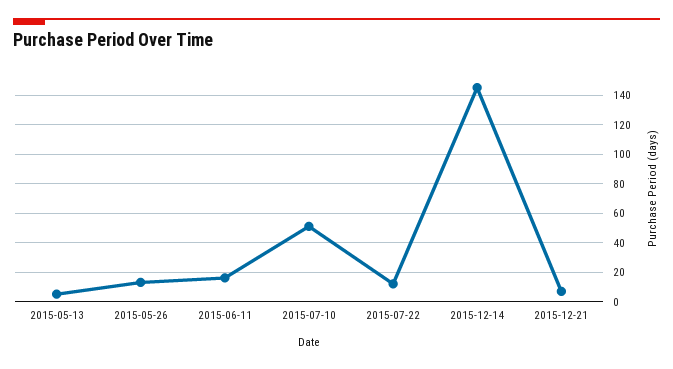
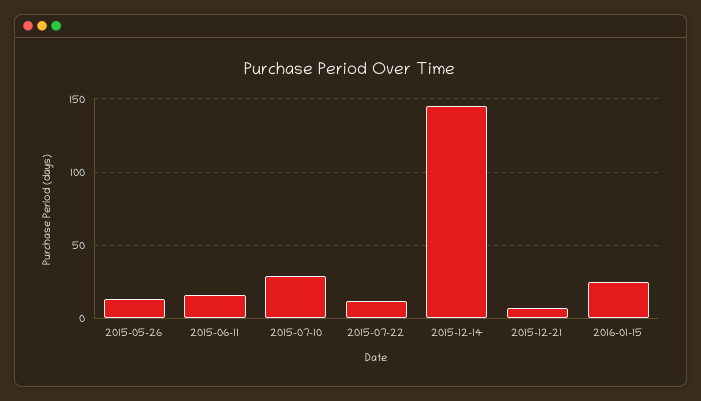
2015-05-13: 5 -> none
2015-07-10: 50 -> 30
2016-01-15: none -> 25

